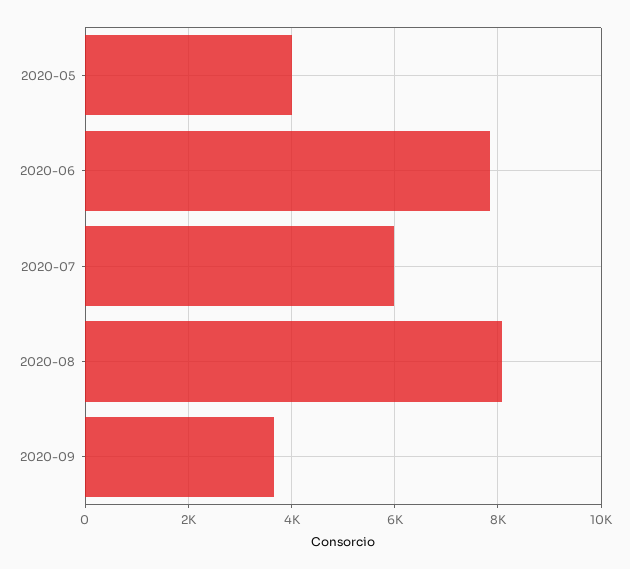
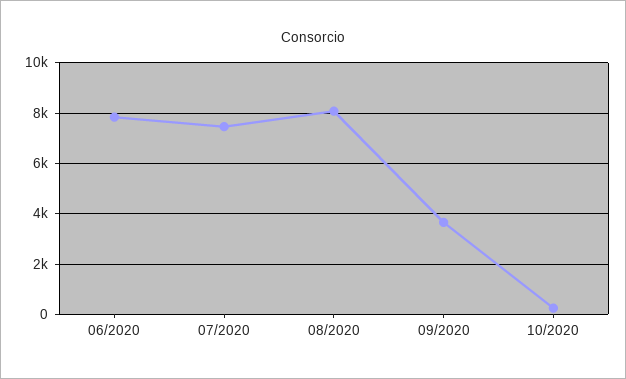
2020-05: 4000 -> none
2020-07: 6000 -> 7500
10/2020: none -> 250

